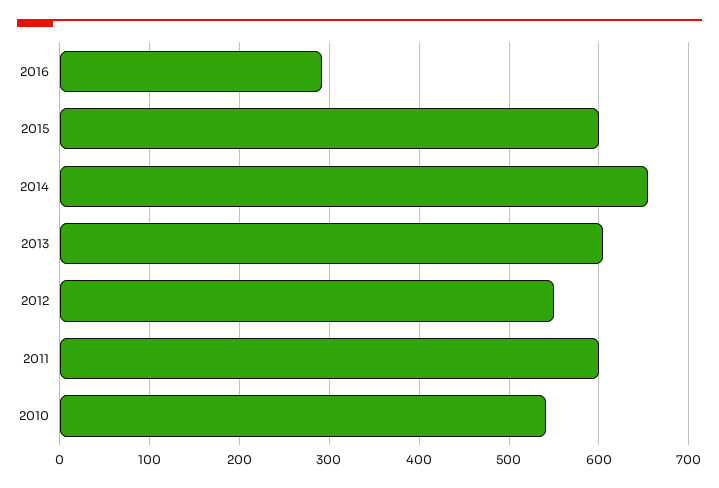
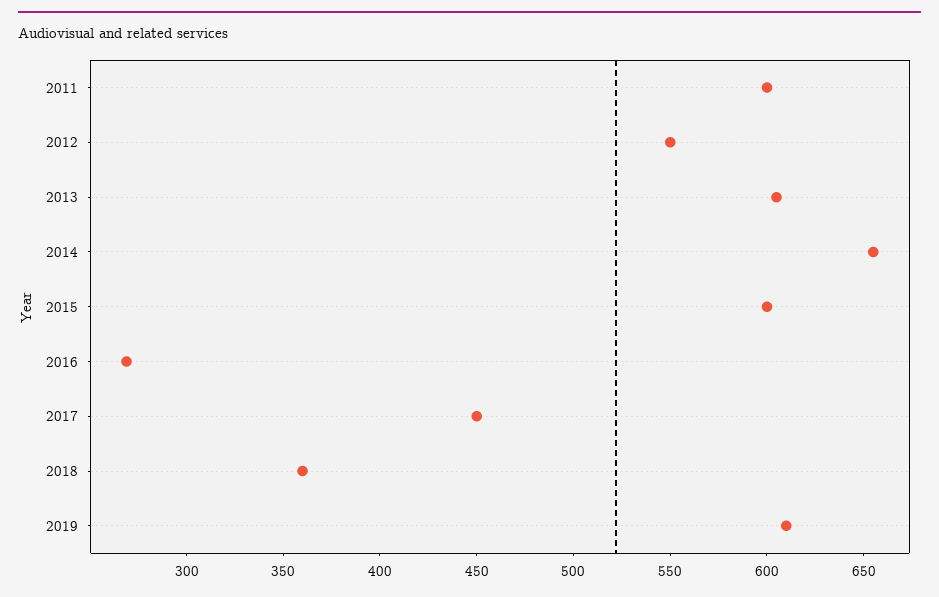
2016: 290 -> 270
2010: 540 -> none
2017: none -> 450
2018: none -> 360
2019: none -> 610

